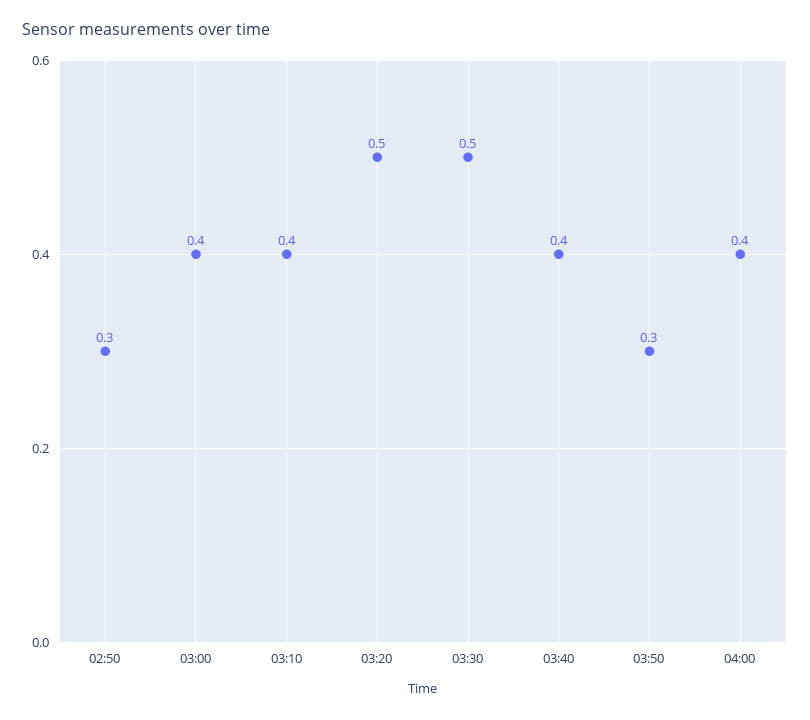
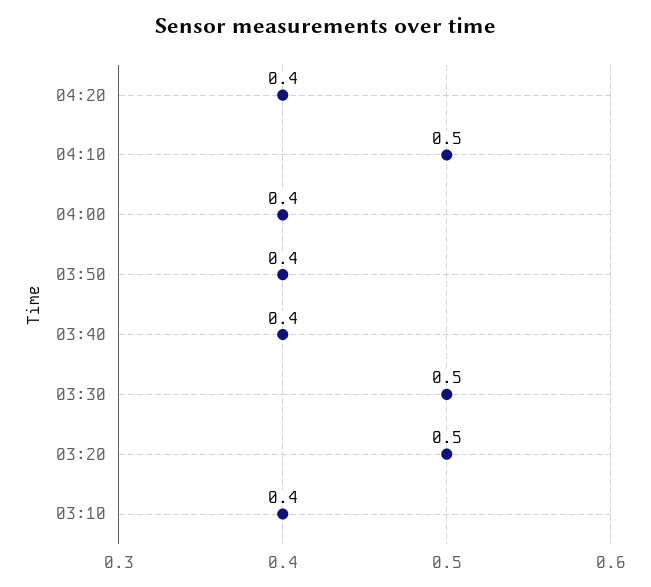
02:50: 0.3 -> none
03:00: 0.4 -> none
03:50: 0.3 -> 0.4
04:20: none -> 0.4
04:10: none -> 0.5

